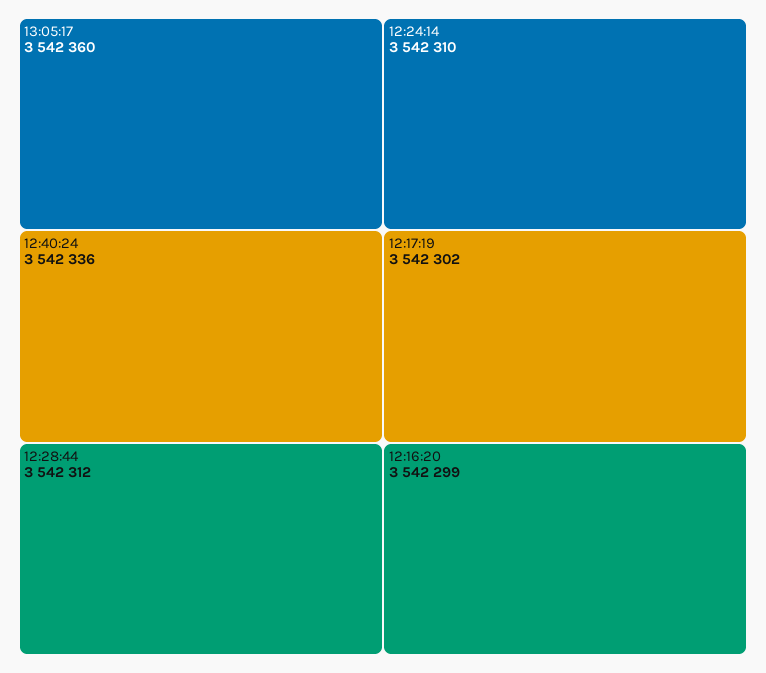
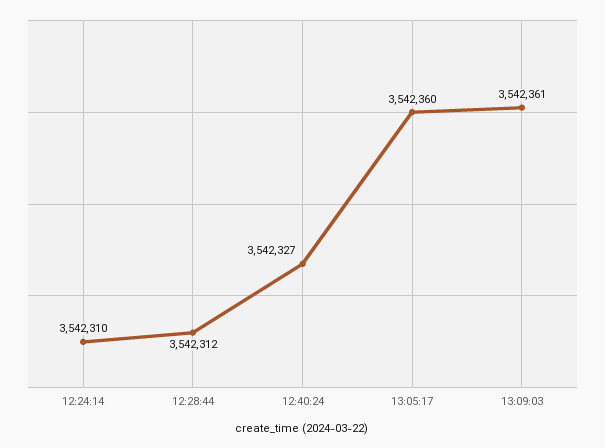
12:40:24: 3542336 -> 3542327
12:17:19: 3542302 -> none
12:16:20: 3542299 -> none
13:09:03: none -> 3542361

